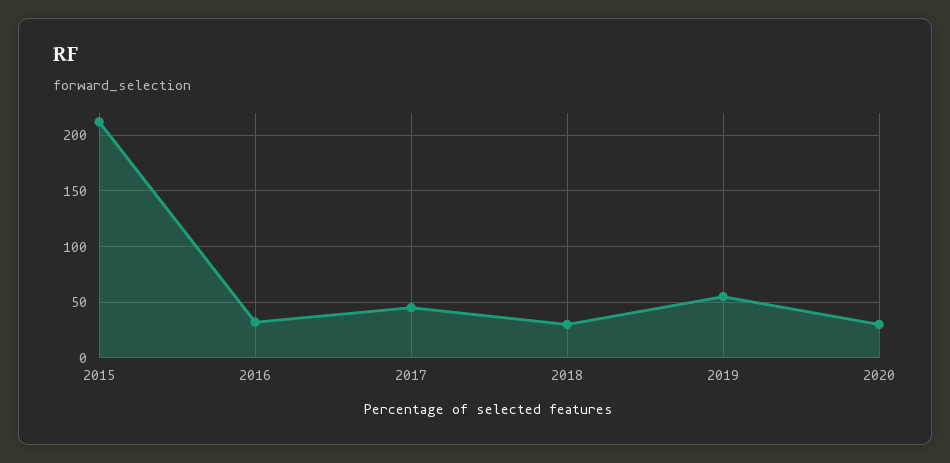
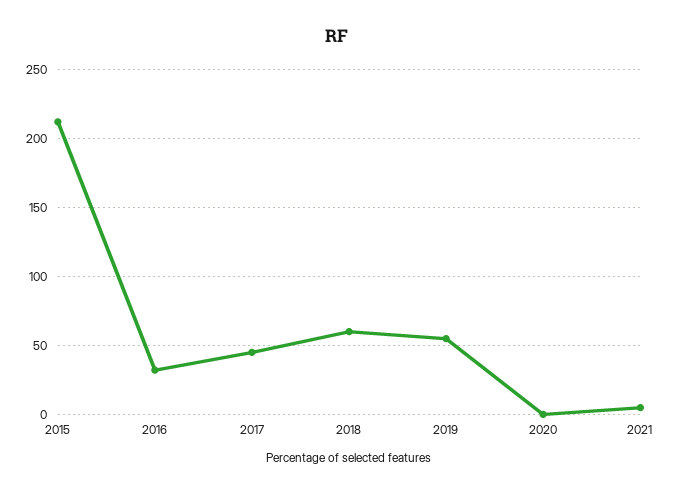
2018: 30 -> 60
2020: 30 -> 0
2021: none -> 5

